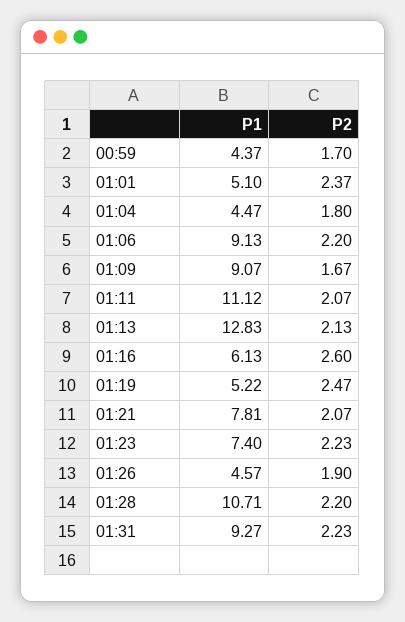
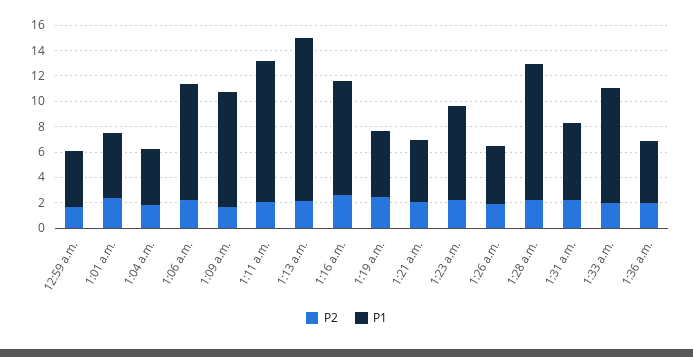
P1, 01:16: 6.13 -> 9
P1, 01:21: 7.81 -> 5
P1, 01:31: 9.27 -> 6
P2, 1:33 a.m.: none -> 2
P1, 1:33 a.m.: none -> 9
P2, 1:36 a.m.: none -> 2
P1, 1:36 a.m.: none -> 5

